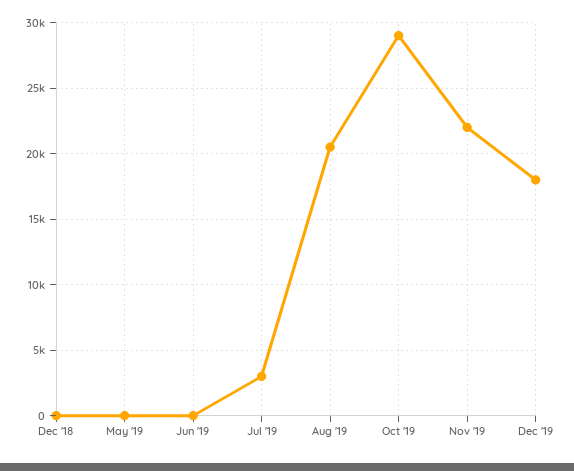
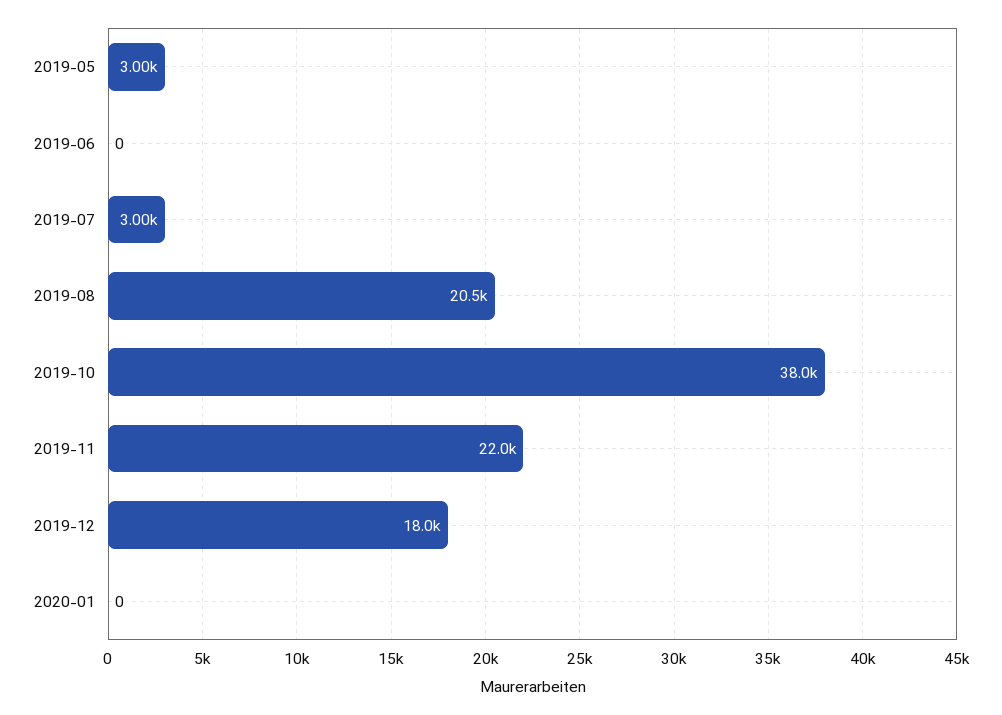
Dec '18: 0 -> none
May '19: 0 -> 3000
Oct '19: 29000 -> 38000
2020-01: none -> 0

